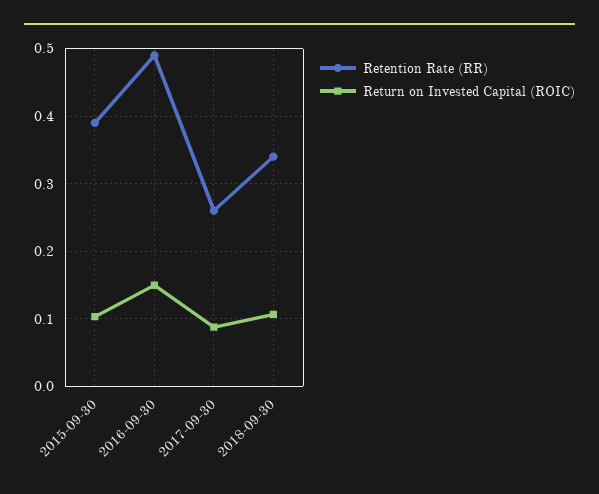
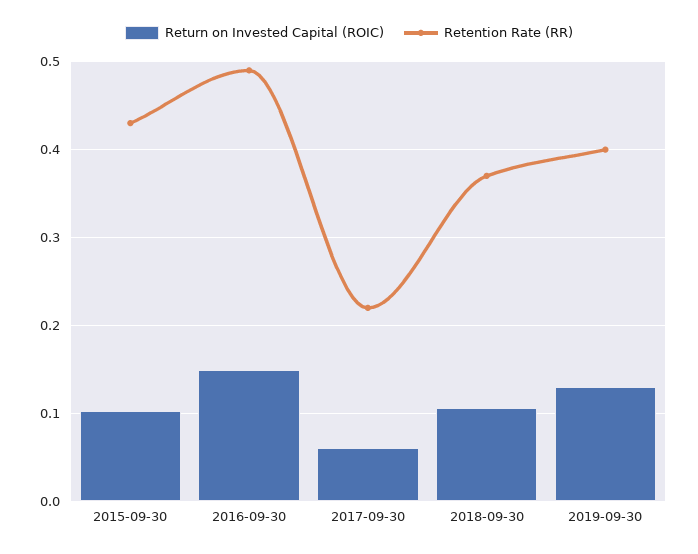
Retention Rate (RR), 2015-09-30: 0.39 -> 0.43
Retention Rate (RR), 2017-09-30: 0.26 -> 0.22
Return on Invested Capital (ROIC), 2017-09-30: 0.09 -> 0.06
Retention Rate (RR), 2018-09-30: 0.34 -> 0.37
Return on Invested Capital (ROIC), 2019-09-30: none -> 0.13
Retention Rate (RR), 2019-09-30: none -> 0.4

